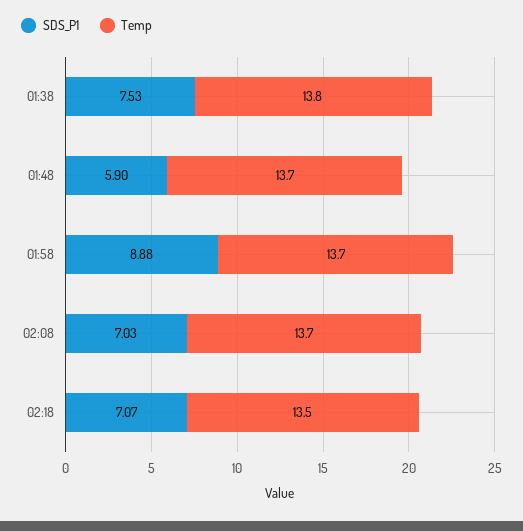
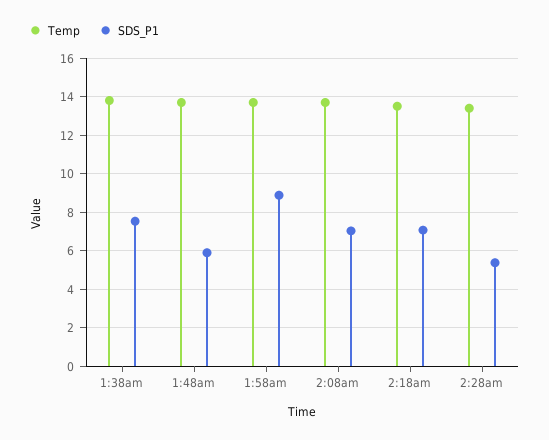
Temp, 2:28am: none -> 13.5
SDS_P1, 2:28am: none -> 5.5

